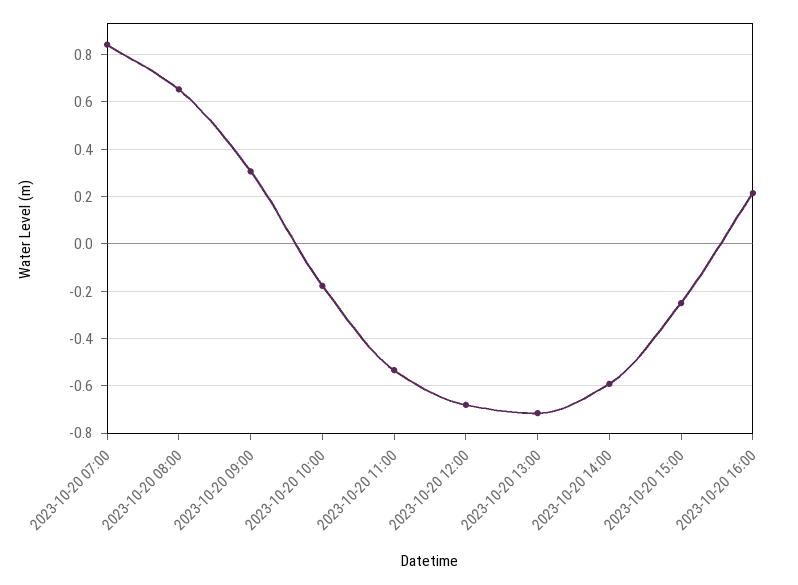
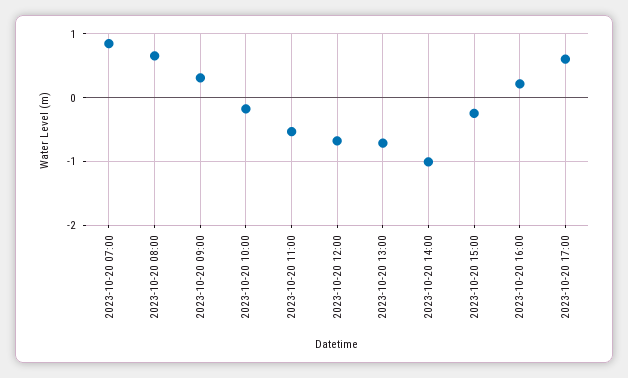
2023-10-20 14:00: -0.6 -> -1
2023-10-20 17:00: none -> 0.6

